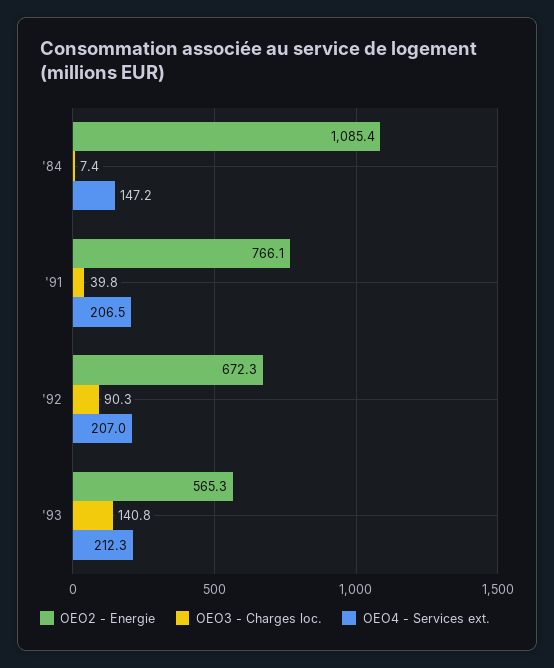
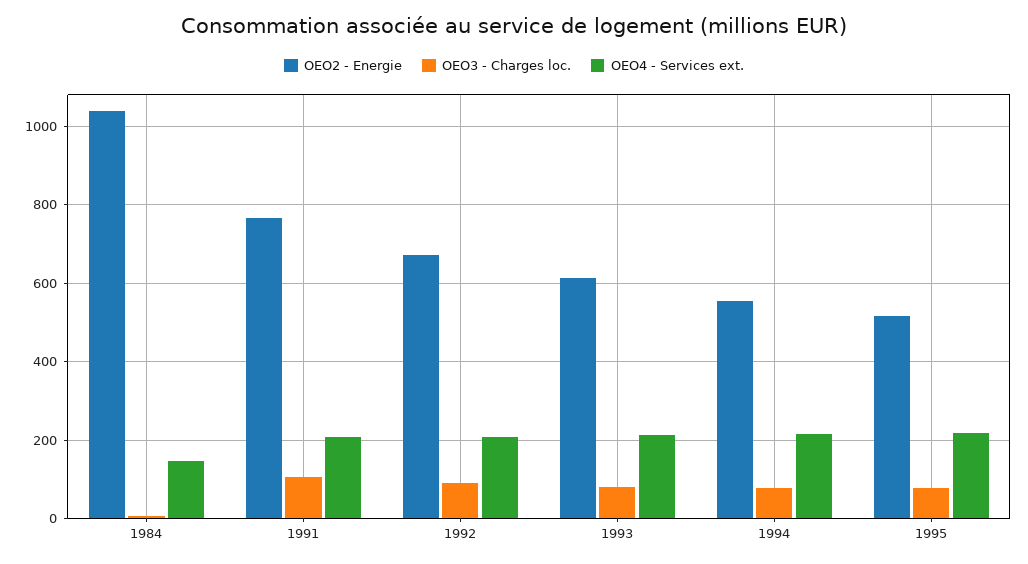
OEO2 - Energie, '84: 1085.4 -> 1040
OEO3 - Charges loc., '91: 39.8 -> 100
OEO2 - Energie, '93: 565.3 -> 620
OEO3 - Charges loc., '93: 140.8 -> 80
OEO2 - Energie, 1994: none -> 560
OEO3 - Charges loc., 1994: none -> 80
OEO4 - Services ext., 1994: none -> 220
OEO2 - Energie, 1995: none -> 520
OEO3 - Charges loc., 1995: none -> 80
OEO4 - Services ext., 1995: none -> 220

